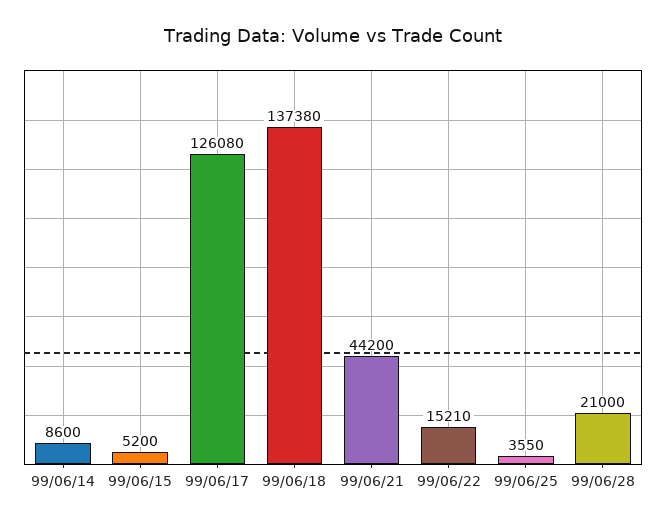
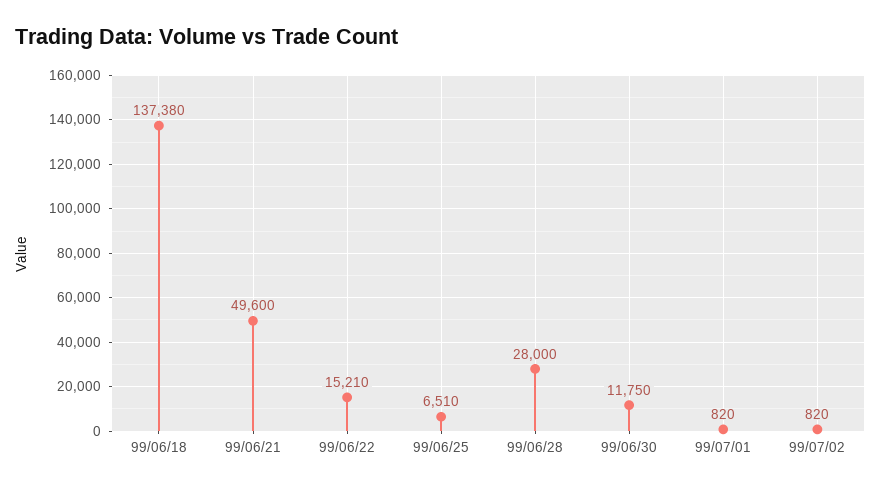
99/06/14: 8600 -> none
99/06/15: 5200 -> none
99/06/17: 126080 -> none
99/06/21: 44200 -> 49600
99/06/25: 3550 -> 6510
99/06/28: 21000 -> 28000
99/06/30: none -> 11750
99/07/01: none -> 820
99/07/02: none -> 820

